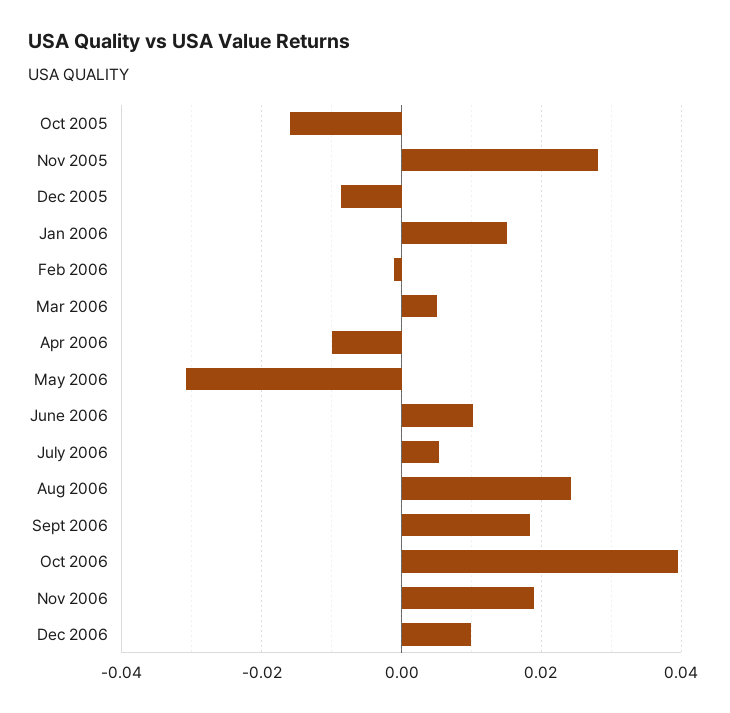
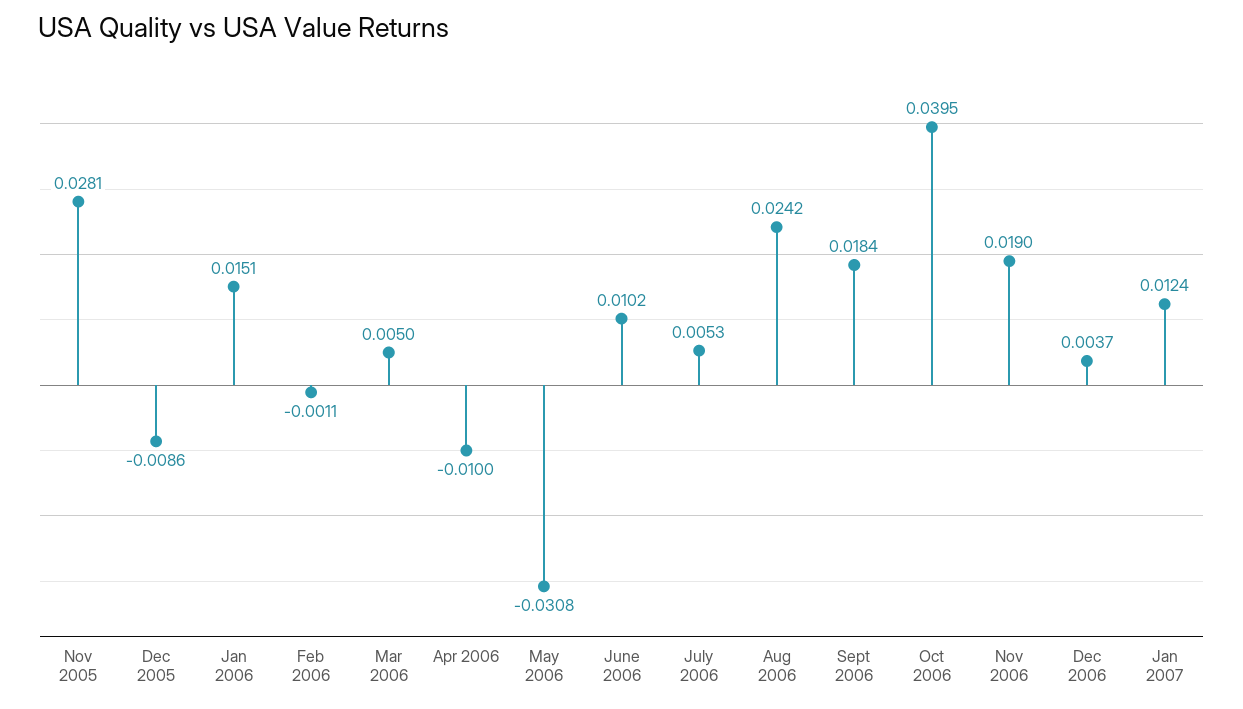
Oct 2005: -0.016 -> none
Dec 2006: 0.01 -> 0.0037
Jan 2007: none -> 0.0124

